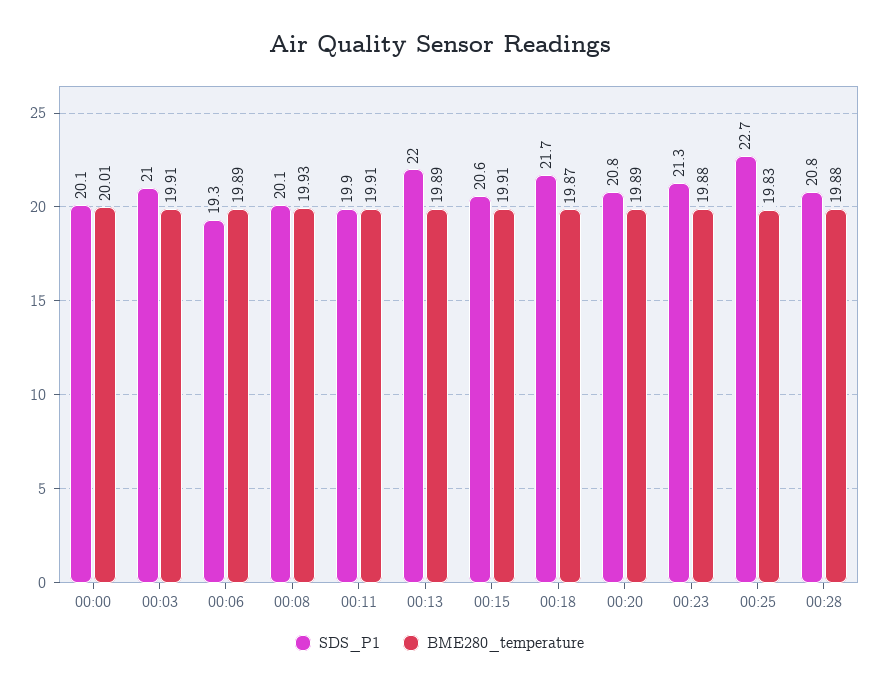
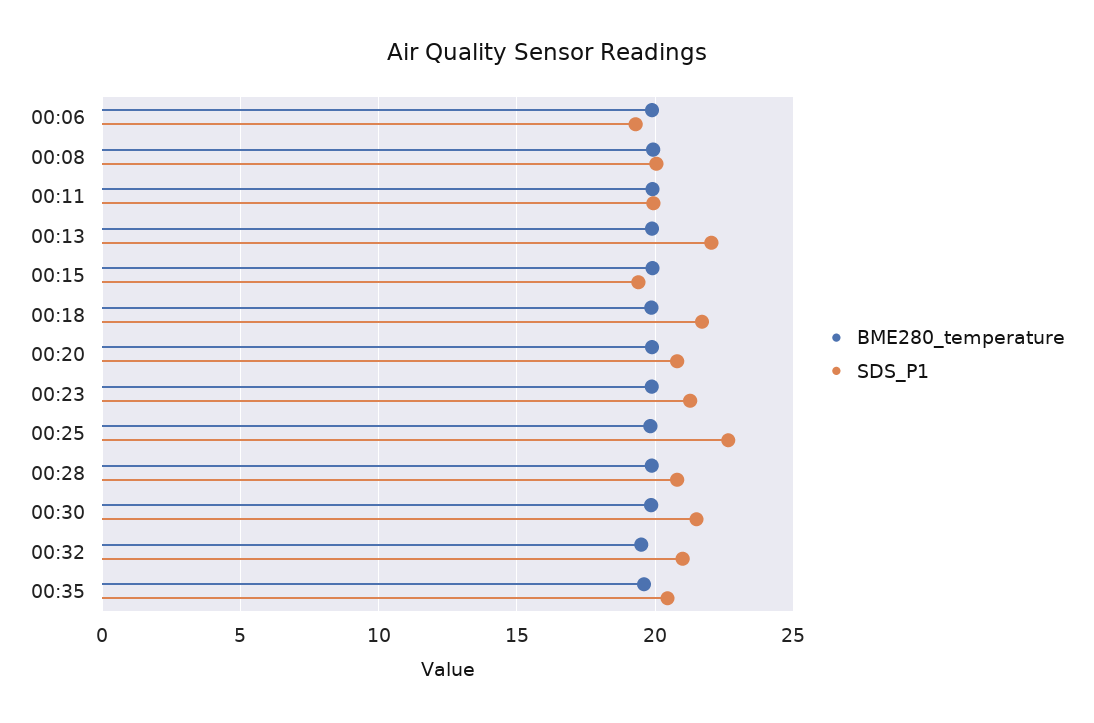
SDS_P1, 00:00: 20.1 -> none
BME280_temperature, 00:00: 20.01 -> none
SDS_P1, 00:03: 21 -> none
BME280_temperature, 00:03: 19.91 -> none
SDS_P1, 00:15: 20.6 -> 19.5
BME280_temperature, 00:30: none -> 20
SDS_P1, 00:30: none -> 21.5
BME280_temperature, 00:32: none -> 19.5
SDS_P1, 00:32: none -> 21
BME280_temperature, 00:35: none -> 19.5
SDS_P1, 00:35: none -> 20.5

